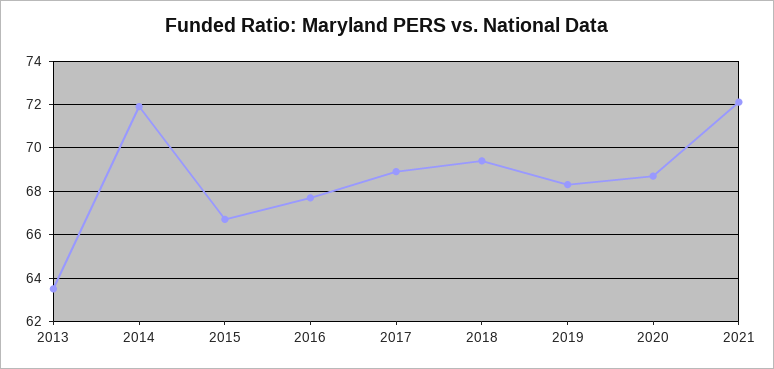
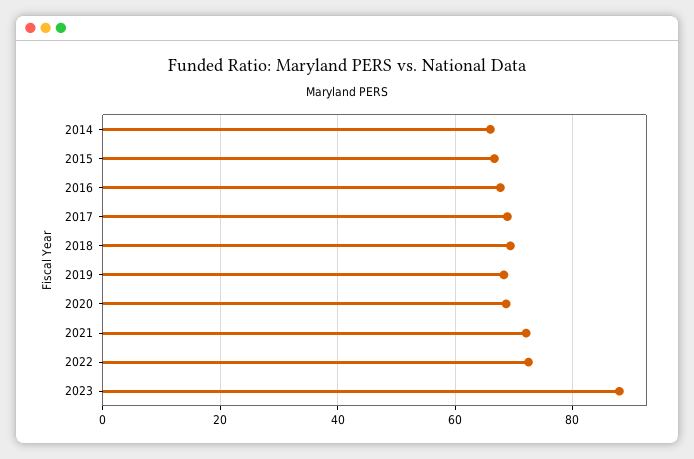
2013: 63.5 -> none
2014: 72 -> 66
2022: none -> 72
2023: none -> 88

